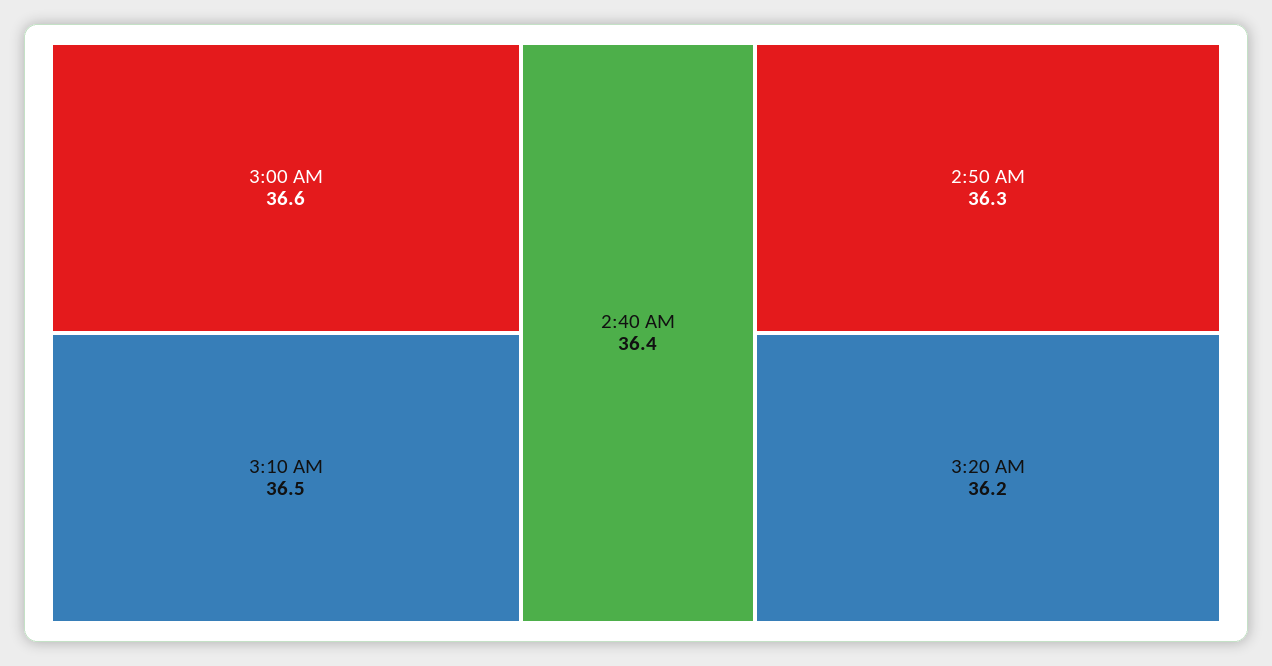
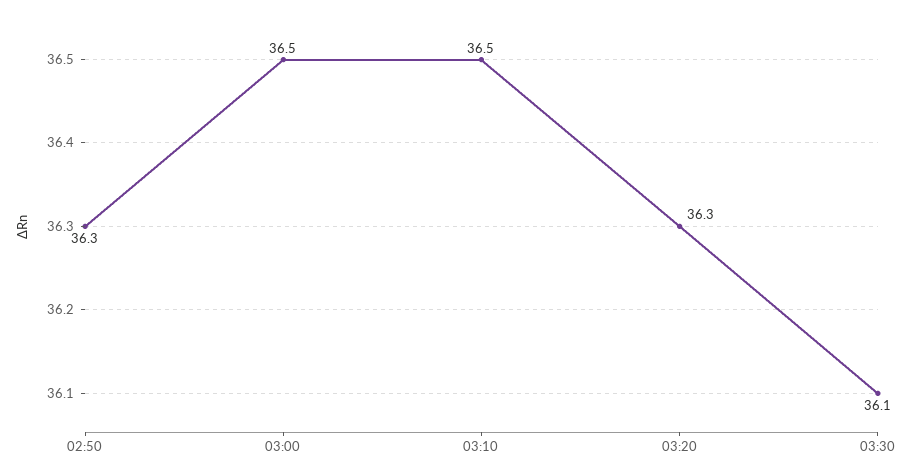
3:00 AM: 36.6 -> 36.5
2:40 AM: 36.4 -> none
3:20 AM: 36.2 -> 36.3
03:30: none -> 36.1

